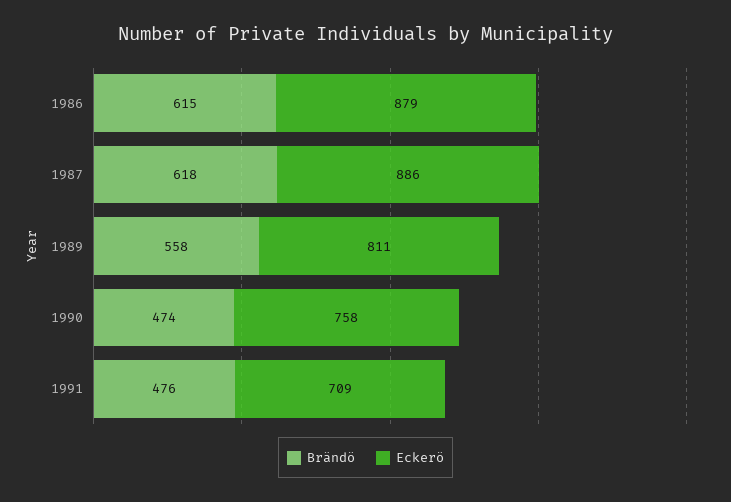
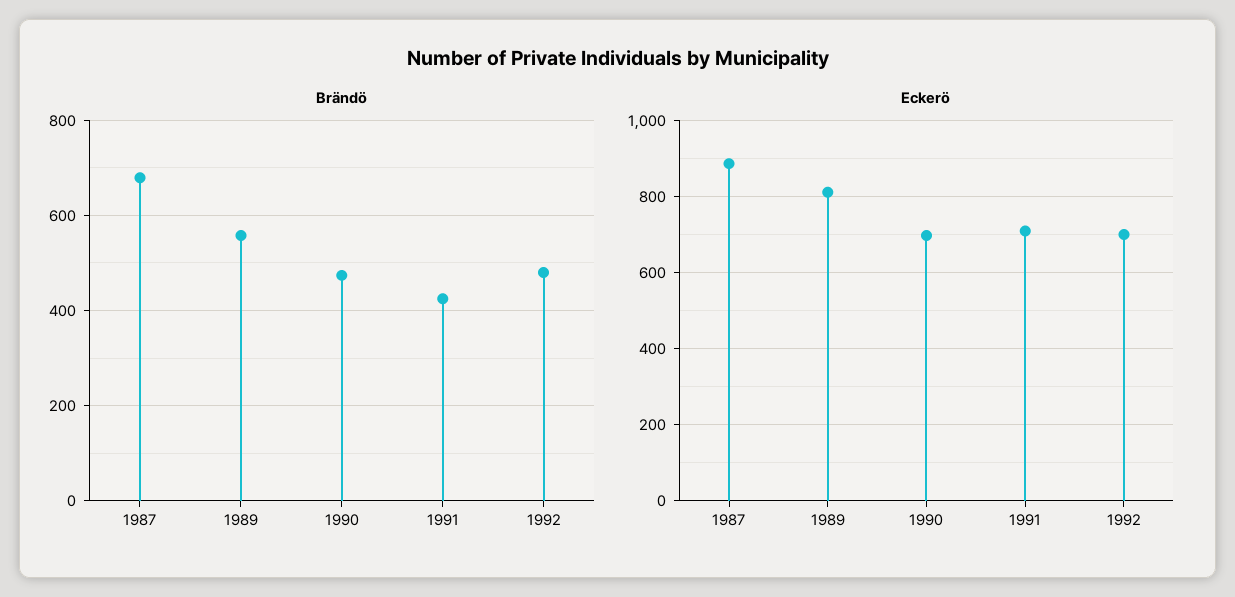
Brändö, 1986: 615 -> none
Eckerö, 1986: 879 -> none
Brändö, 1987: 618 -> 680
Eckerö, 1990: 758 -> 700
Brändö, 1991: 476 -> 420
Brändö, 1992: none -> 480
Eckerö, 1992: none -> 700

